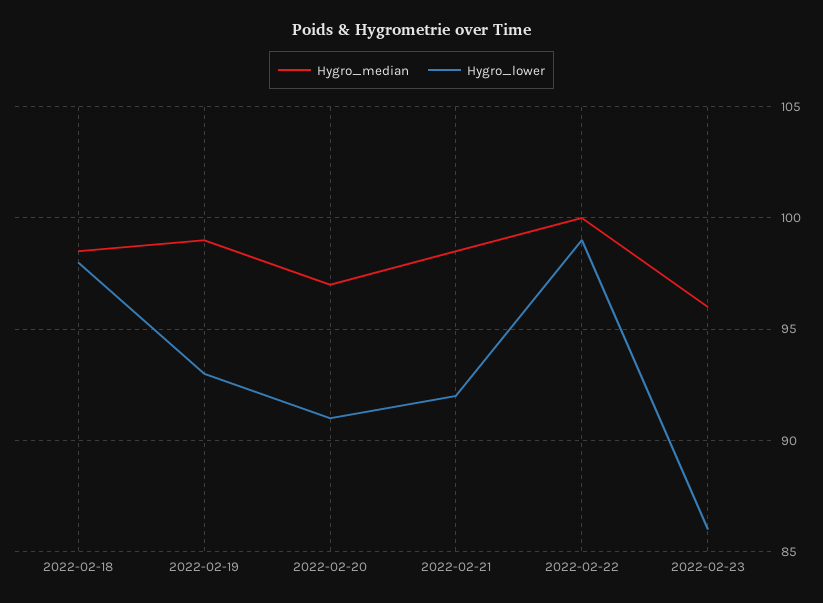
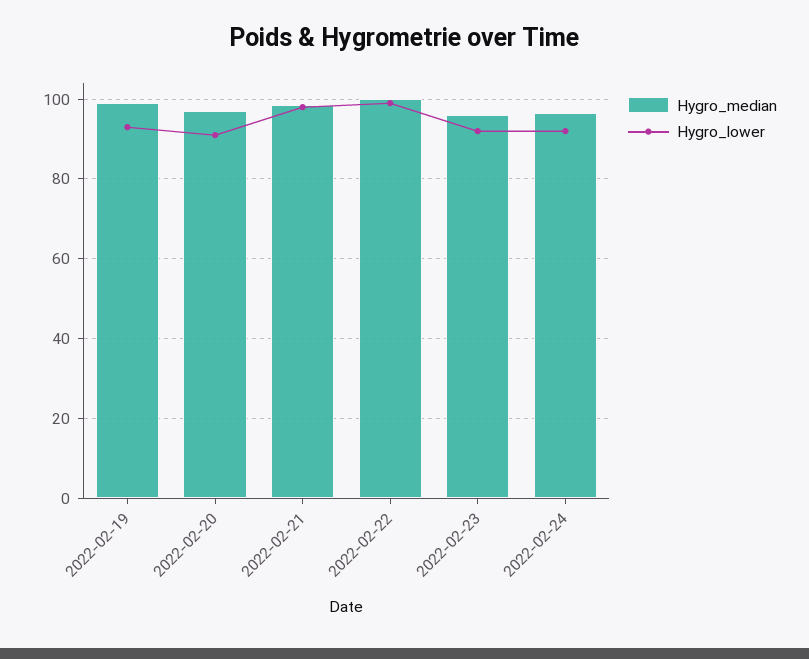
Hygro_median, 2022-02-18: 98.5 -> none
Hygro_lower, 2022-02-18: 98 -> none
Hygro_lower, 2022-02-21: 92 -> 98
Hygro_lower, 2022-02-23: 86 -> 92
Hygro_median, 2022-02-24: none -> 96
Hygro_lower, 2022-02-24: none -> 92

